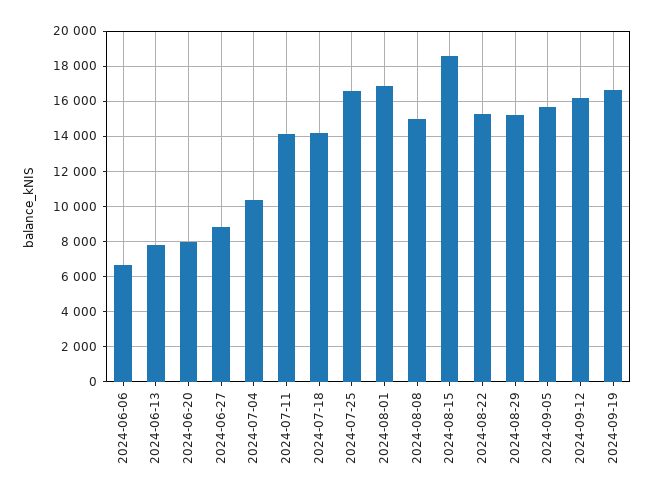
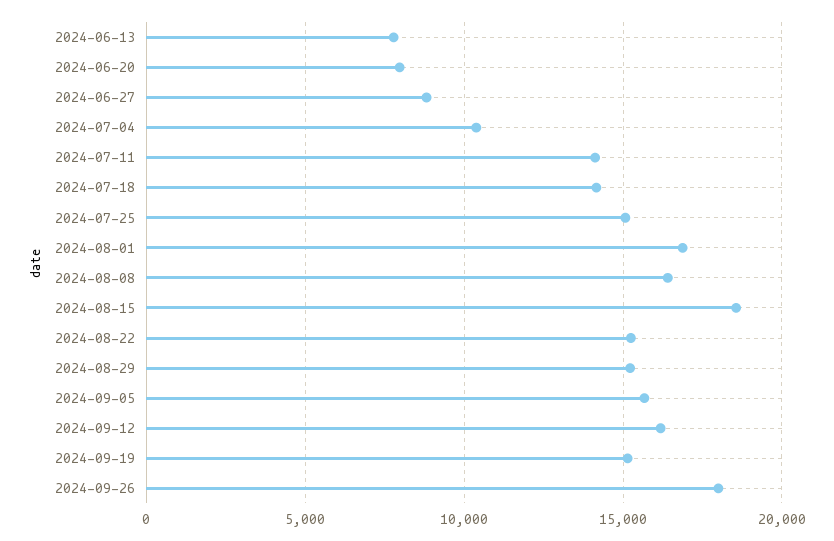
2024-06-06: 6500 -> none
2024-07-25: 16500 -> 15000
2024-08-08: 15000 -> 16500
2024-09-19: 16500 -> 15000
2024-09-26: none -> 18000

